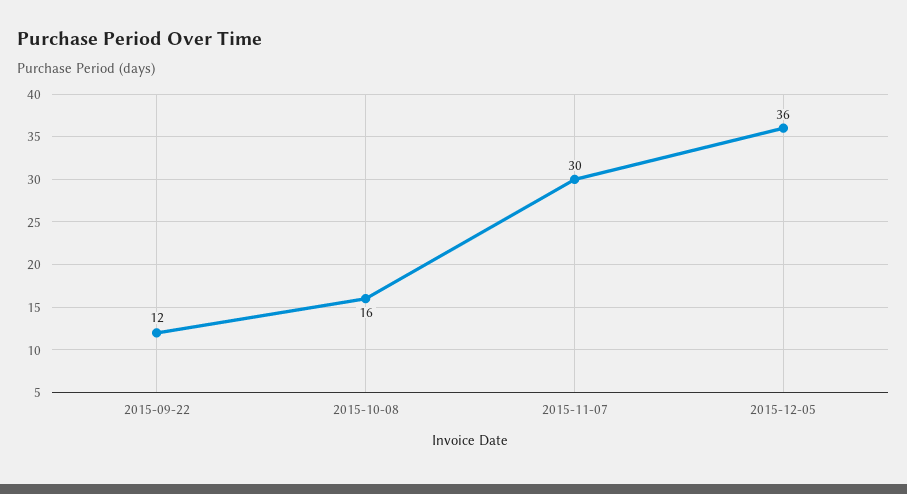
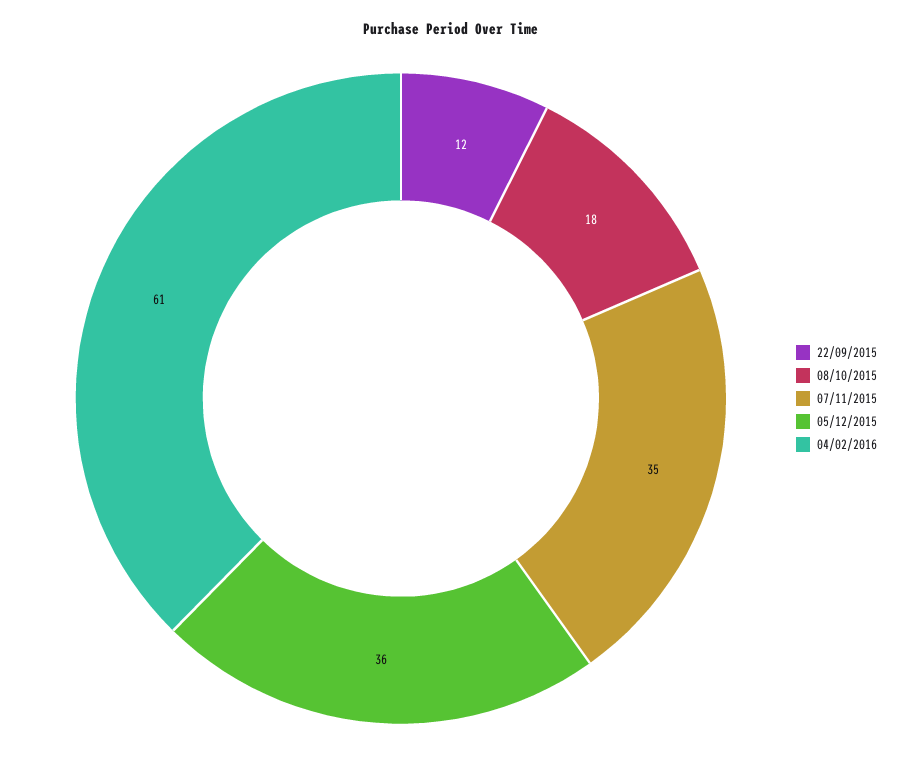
2015-10-08: 16 -> 18
2015-11-07: 30 -> 35
04/02/2016: none -> 61

